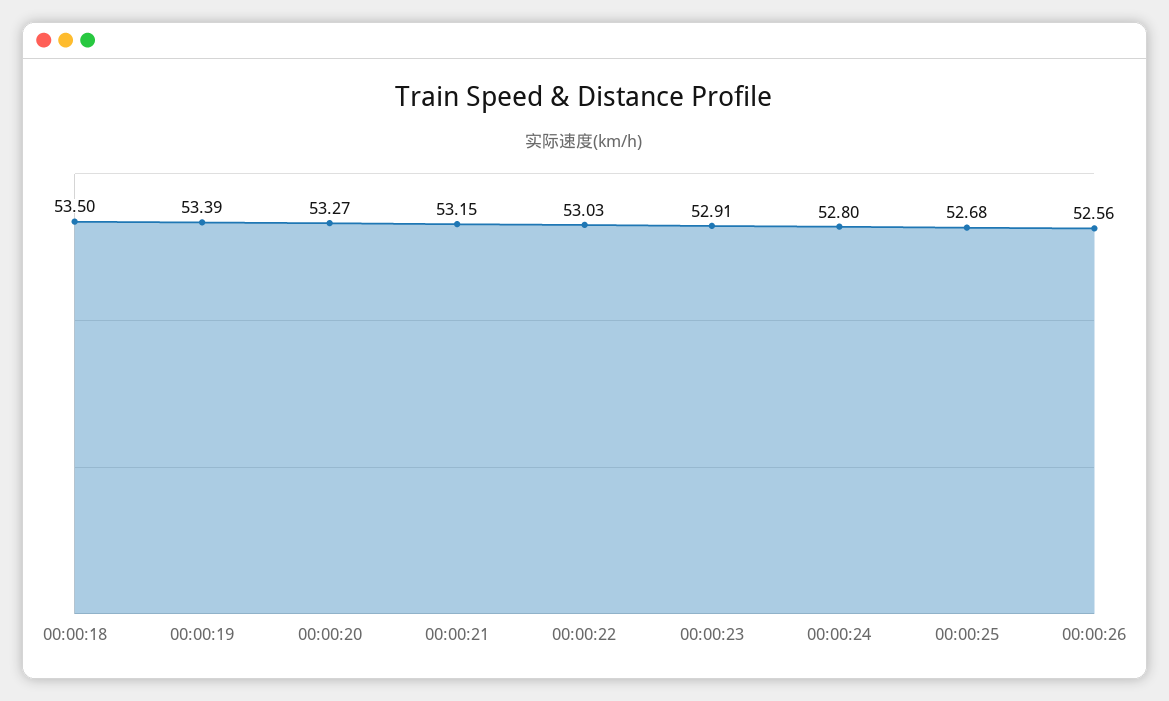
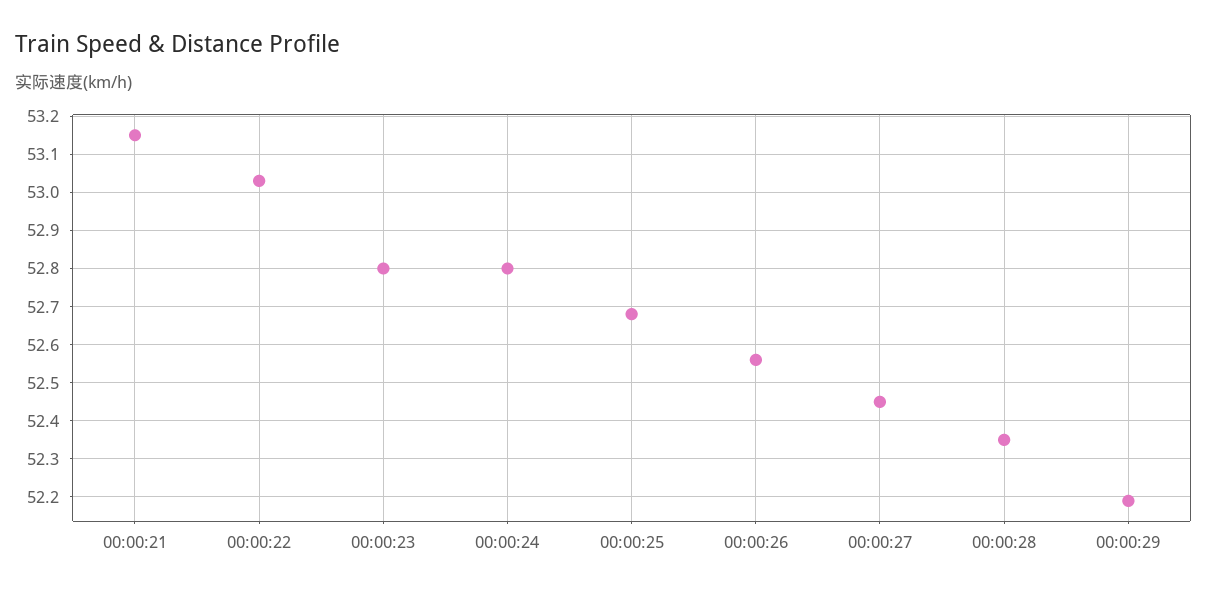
00:00:18: 53.5 -> none
00:00:19: 53.39 -> none
00:00:20: 53.27 -> none
00:00:23: 52.91 -> 52.8
00:00:27: none -> 52.45
00:00:28: none -> 52.35
00:00:29: none -> 52.2

